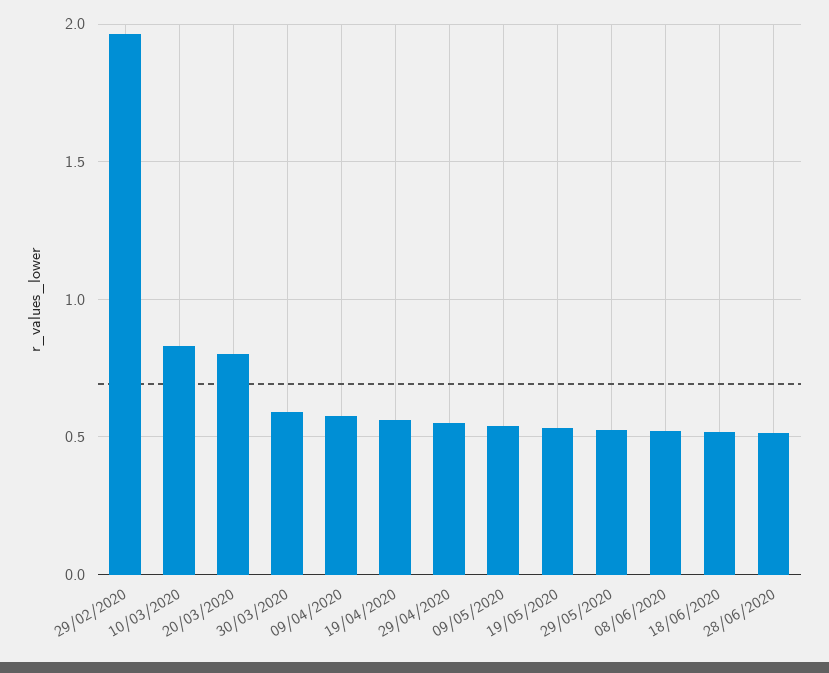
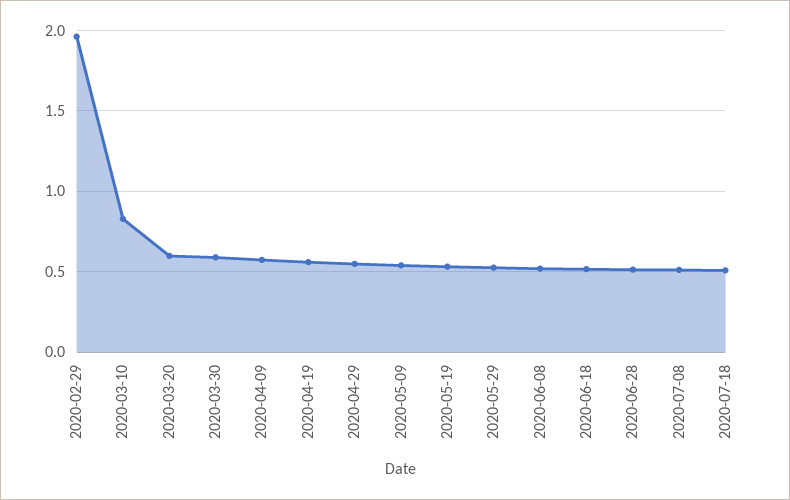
20/03/2020: 0.8 -> 0.6
2020-07-08: none -> 0.5
2020-07-18: none -> 0.5

